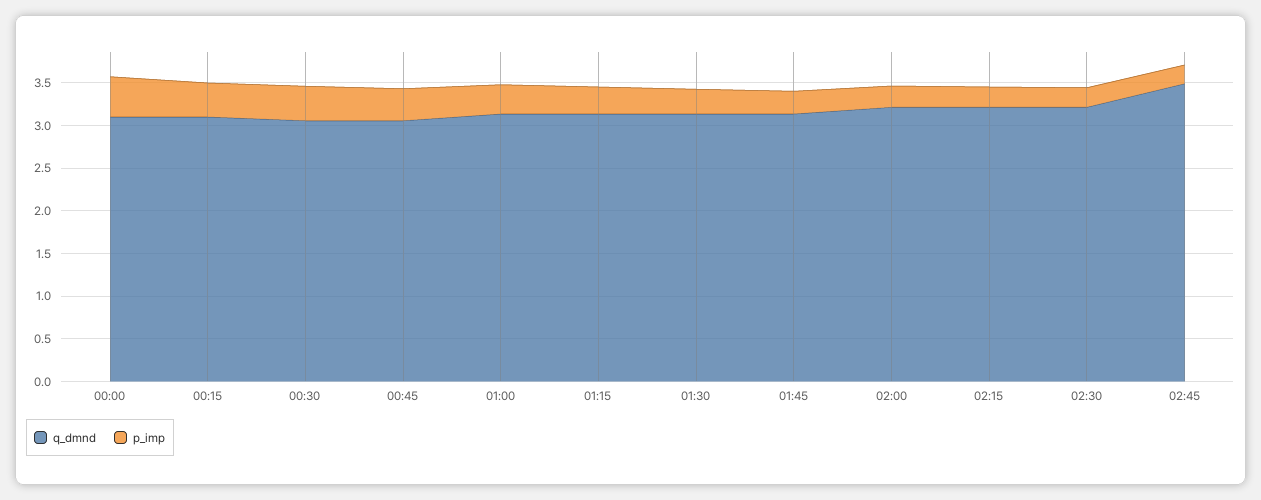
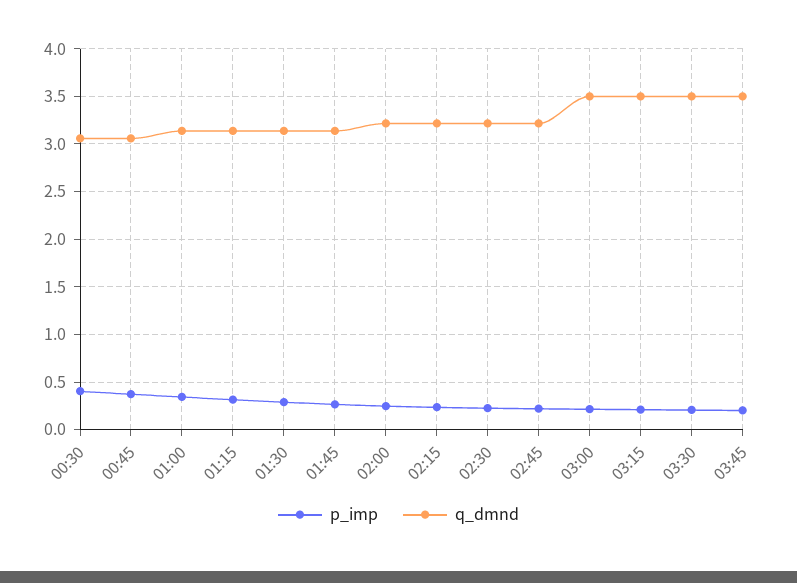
q_dmnd, 00:00: 3.1 -> none
p_imp, 00:00: 0.5 -> none
q_dmnd, 00:15: 3.1 -> none
p_imp, 00:15: 0.4 -> none
q_dmnd, 02:45: 3.5 -> 3.2
p_imp, 03:00: none -> 0.2
q_dmnd, 03:00: none -> 3.5
p_imp, 03:15: none -> 0.2
q_dmnd, 03:15: none -> 3.5
p_imp, 03:30: none -> 0.2
q_dmnd, 03:30: none -> 3.5
p_imp, 03:45: none -> 0.2
q_dmnd, 03:45: none -> 3.5

